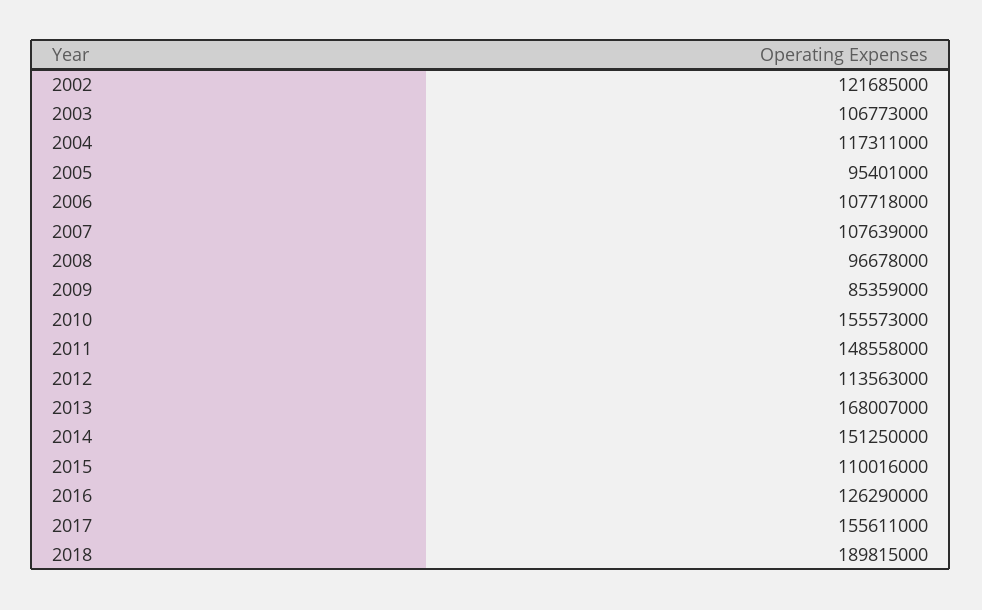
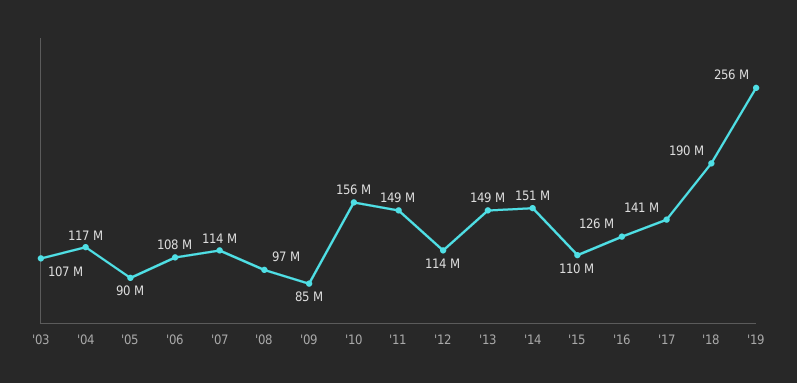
2002: 121685000 -> none
2005: 95401000 -> 90000000
2007: 107639000 -> 114000000
2013: 168007000 -> 149000000
2017: 155611000 -> 141000000
'19: none -> 256000000

